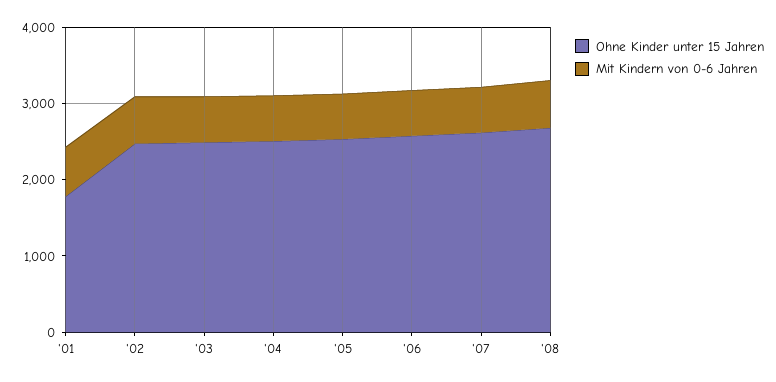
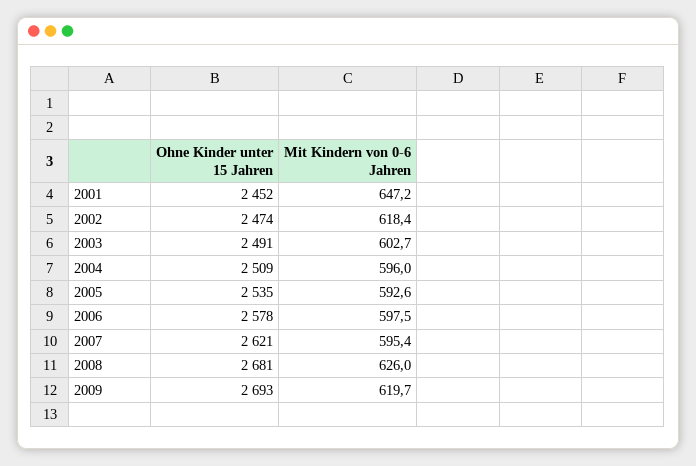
Ohne Kinder unter 15 Jahren, '01: 1800 -> 2452
Ohne Kinder unter 15 Jahren, 2009: none -> 2693
Mit Kindern von 0-6 Jahren, 2009: none -> 619.7

